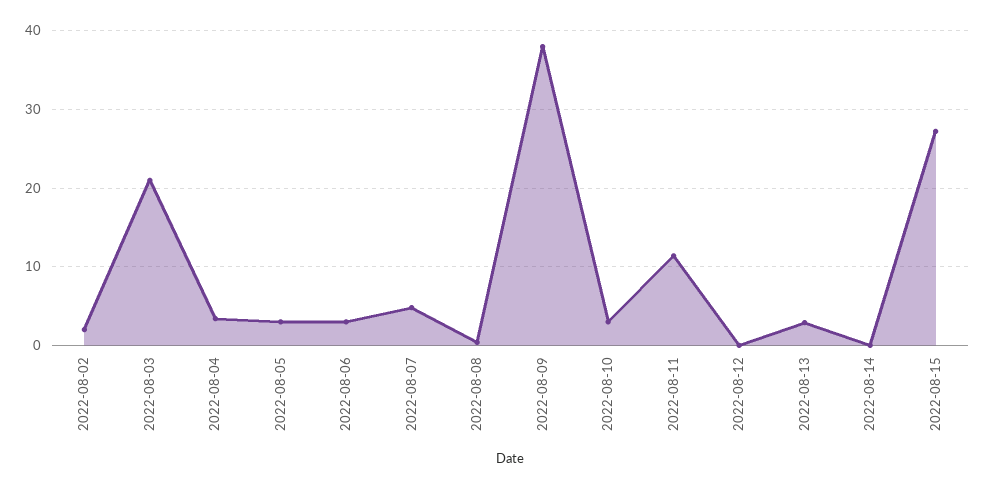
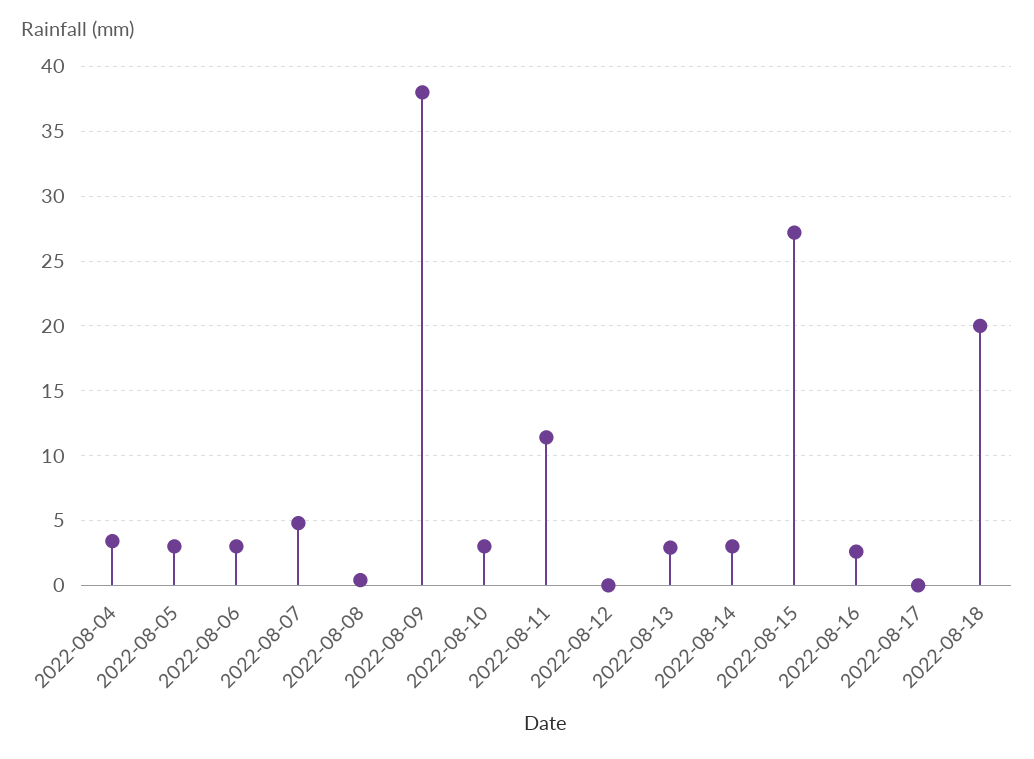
2022-08-02: 2 -> none
2022-08-03: 21 -> none
2022-08-14: 0 -> 3
2022-08-16: none -> 2.5
2022-08-17: none -> 0
2022-08-18: none -> 20

